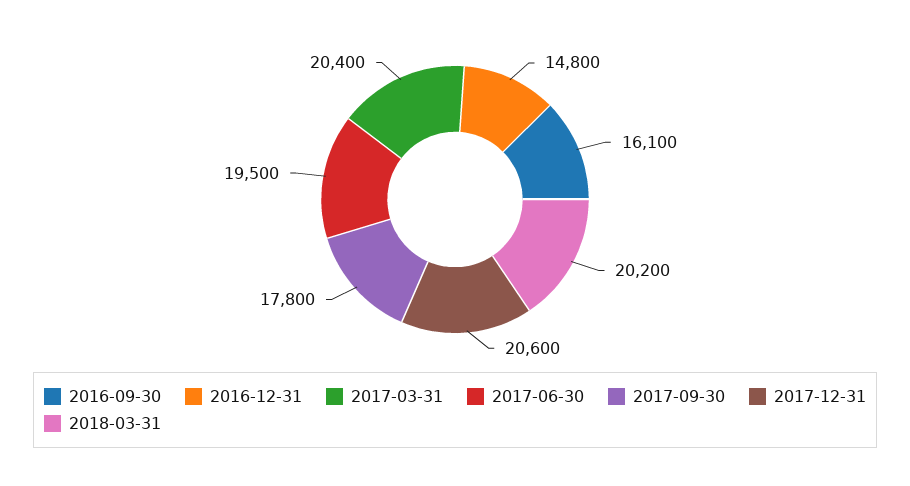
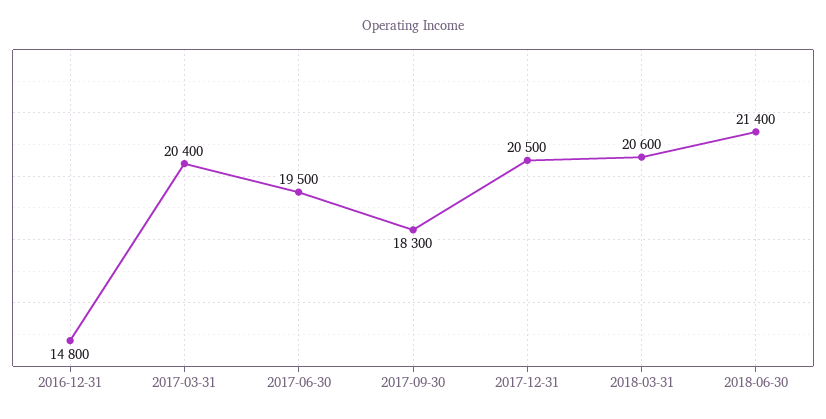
2016-09-30: 16100 -> none
2017-09-30: 17800 -> 18300
2017-12-31: 20600 -> 20500
2018-03-31: 20200 -> 20600
2018-06-30: none -> 21400

